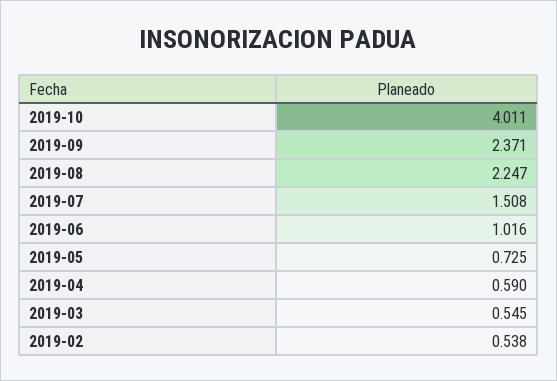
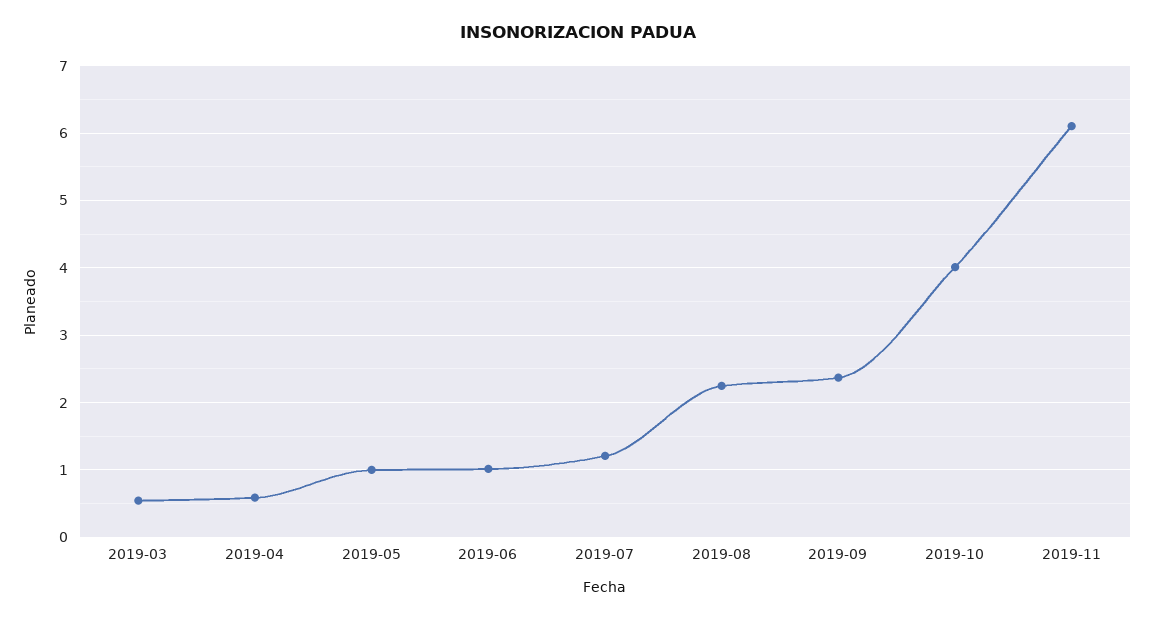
2019-07: 1.508 -> 1.2
2019-05: 0.725 -> 1
2019-02: 0.538 -> none
2019-11: none -> 6.1

